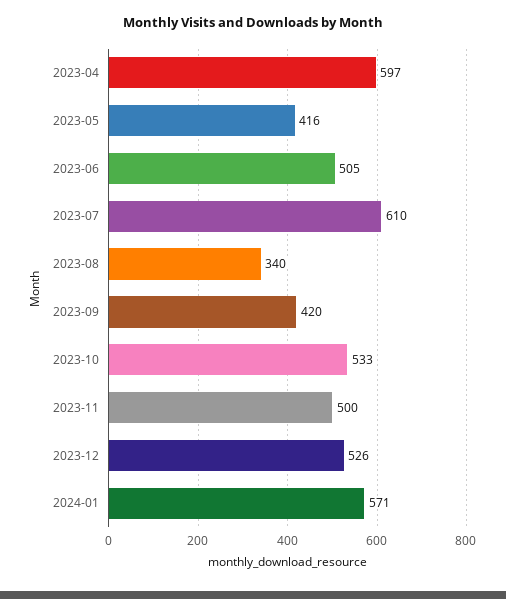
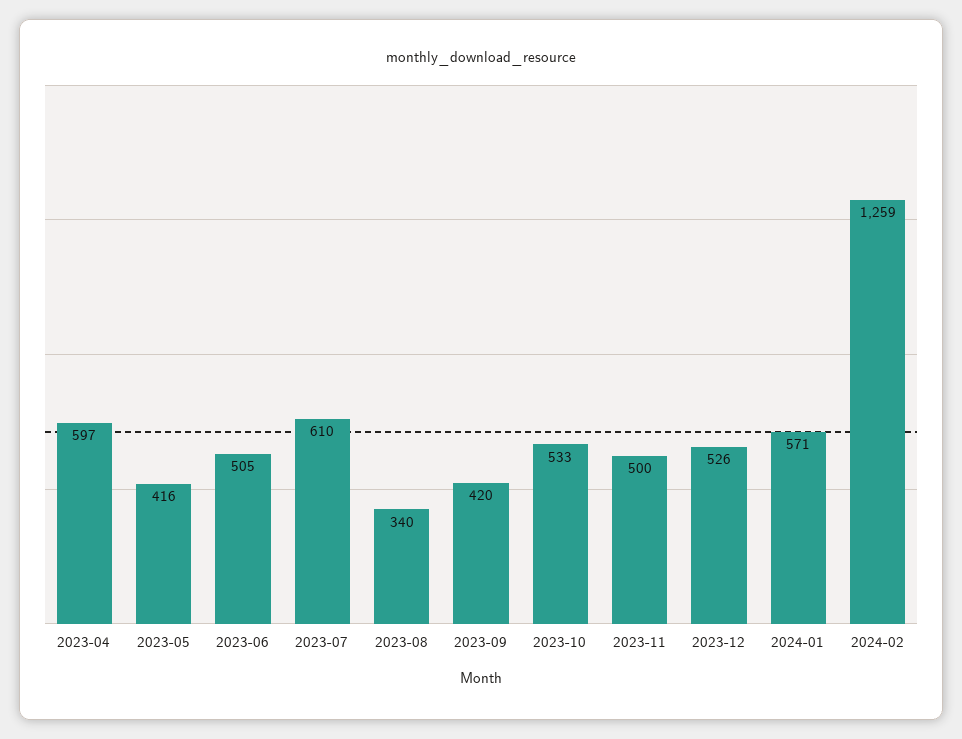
2024-02: none -> 1259

